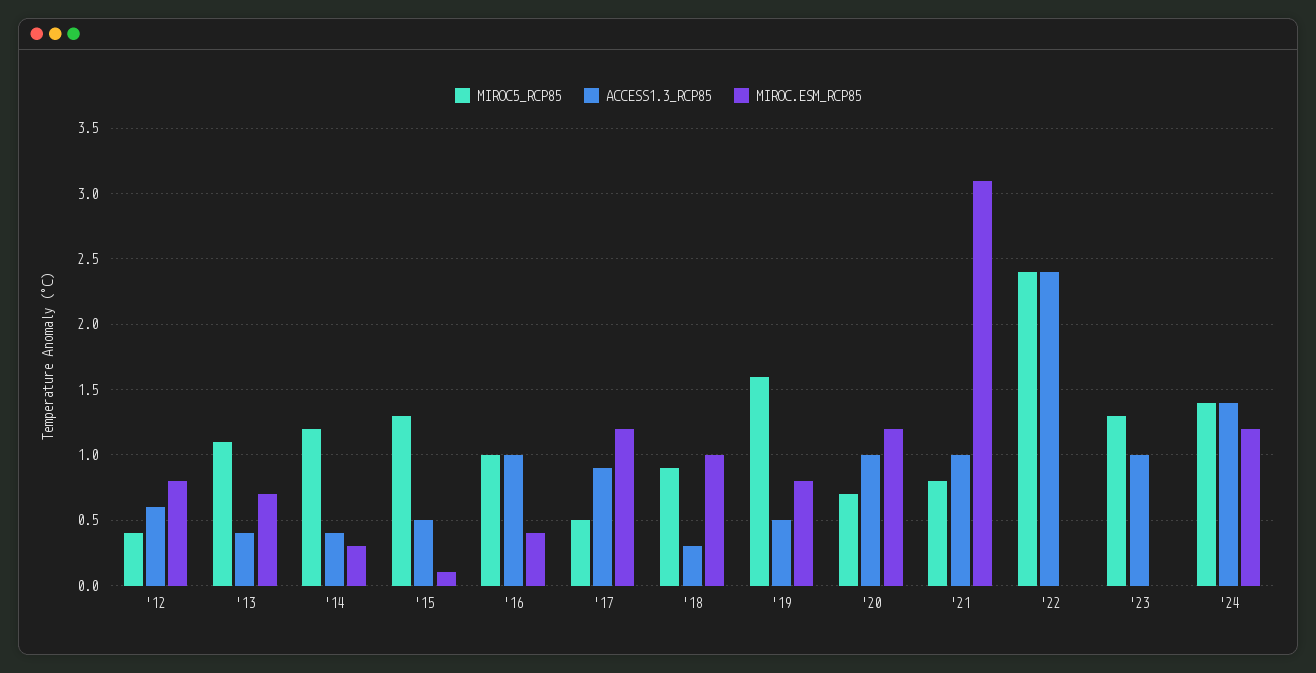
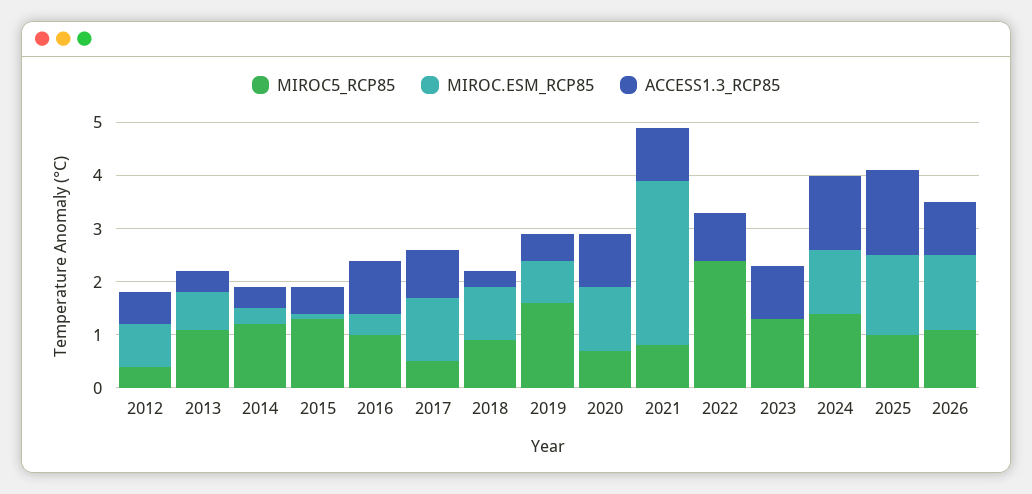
ACCESS1.3_RCP85, '22: 2.4 -> 1
MIROC5_RCP85, 2025: none -> 1
MIROC.ESM_RCP85, 2025: none -> 1.5
ACCESS1.3_RCP85, 2025: none -> 1.5
MIROC5_RCP85, 2026: none -> 1
MIROC.ESM_RCP85, 2026: none -> 1.5
ACCESS1.3_RCP85, 2026: none -> 1

